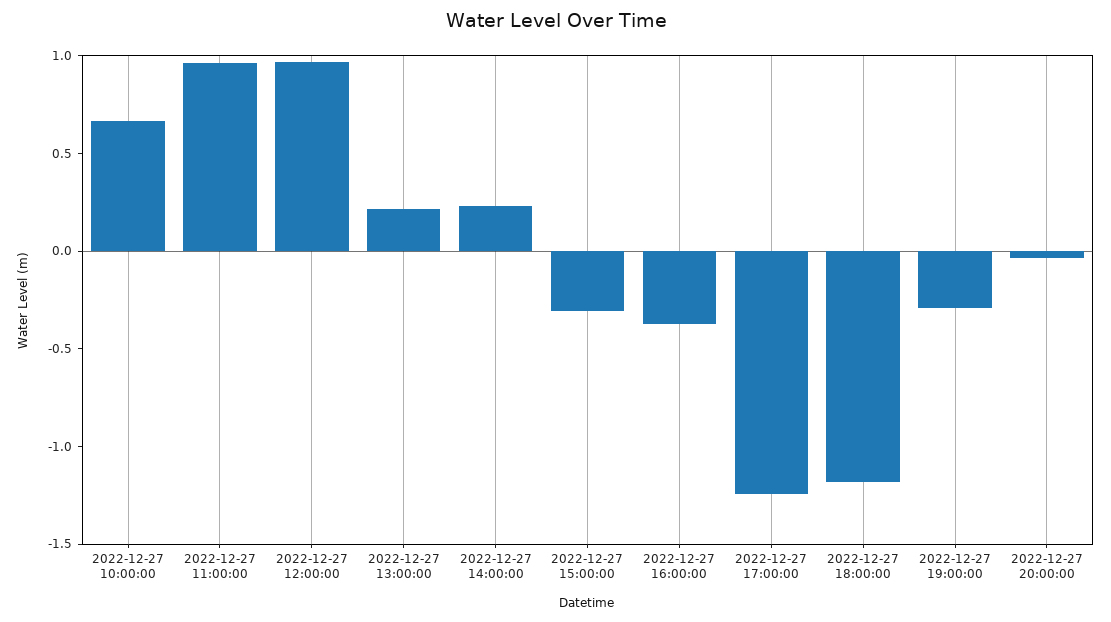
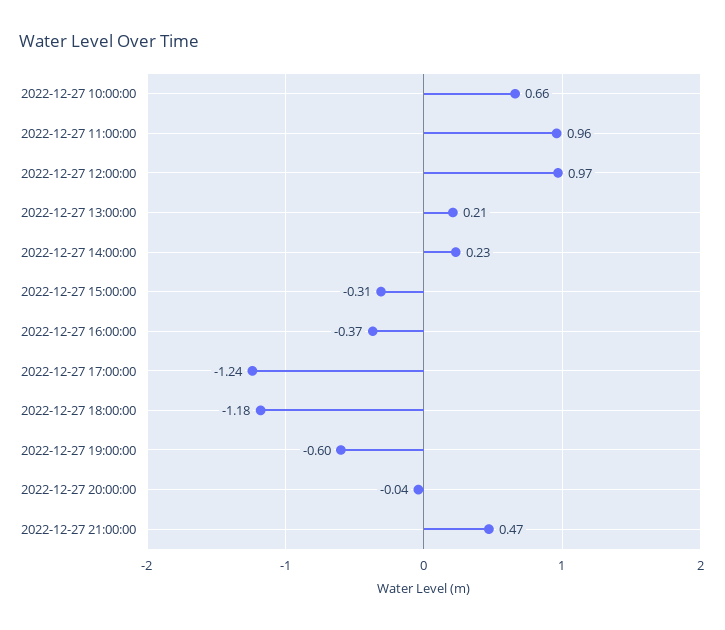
2022-12-27 19:00:00: -0.3 -> -0.6
2022-12-27 21:00:00: none -> 0.47

